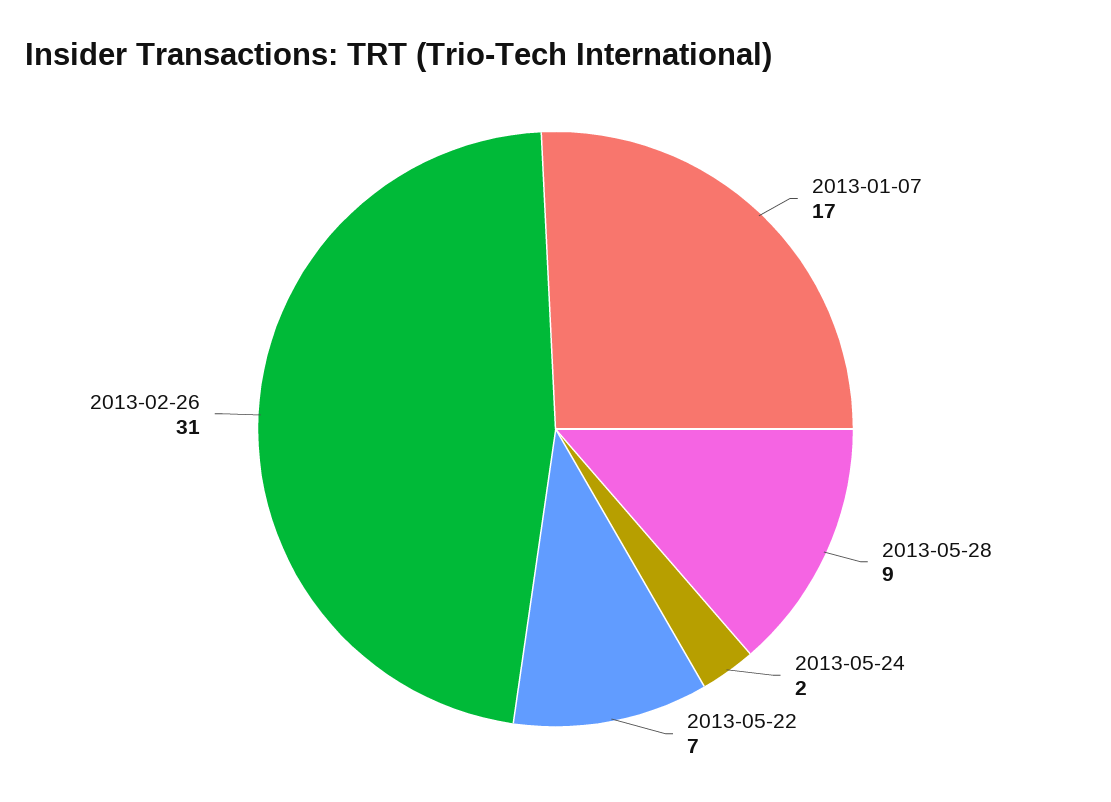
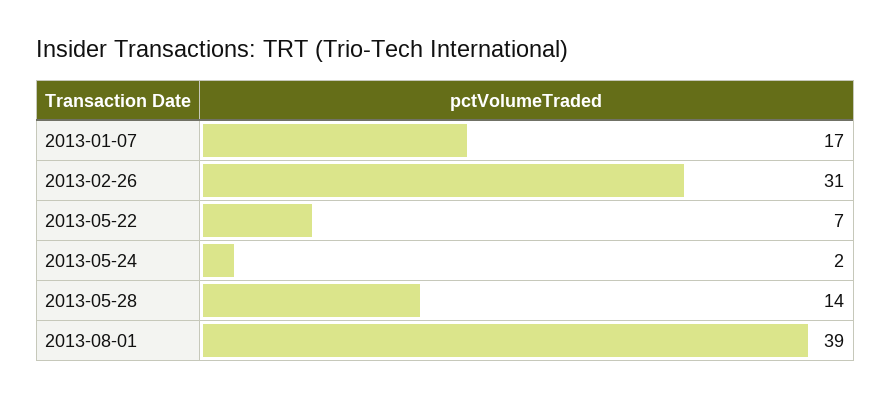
2013-05-28: 9 -> 14
2013-08-01: none -> 39

